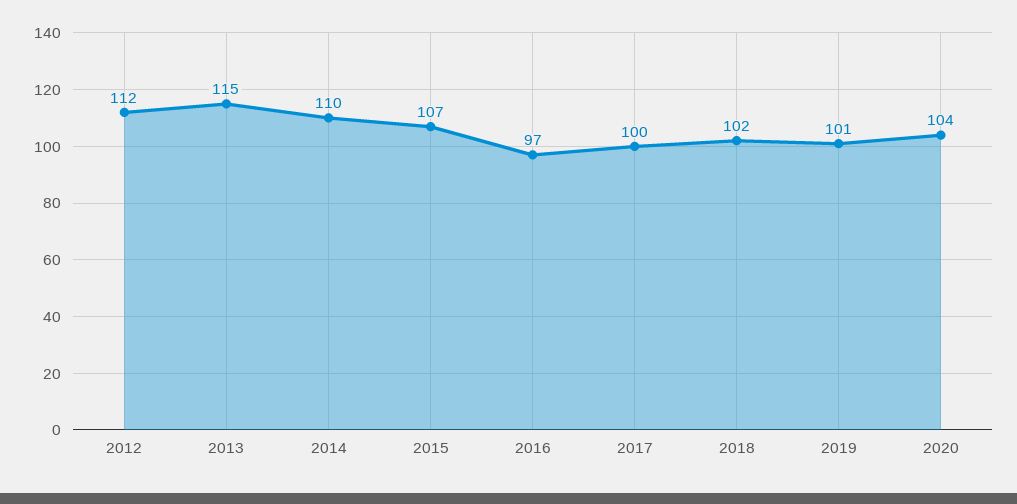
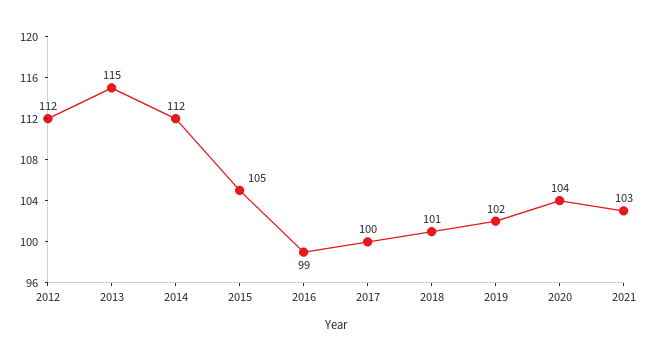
2014: 110 -> 112
2015: 107 -> 105
2016: 97 -> 99
2018: 102 -> 101
2019: 101 -> 102
2021: none -> 103

